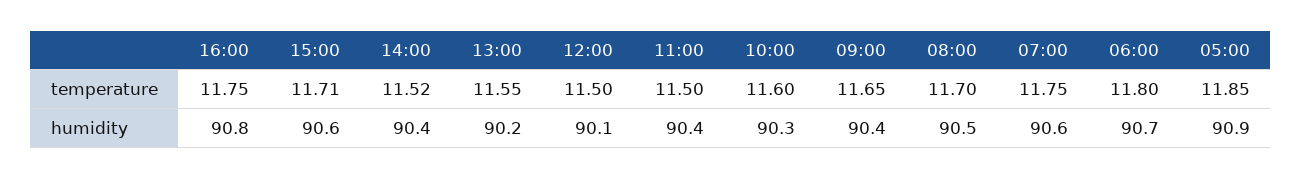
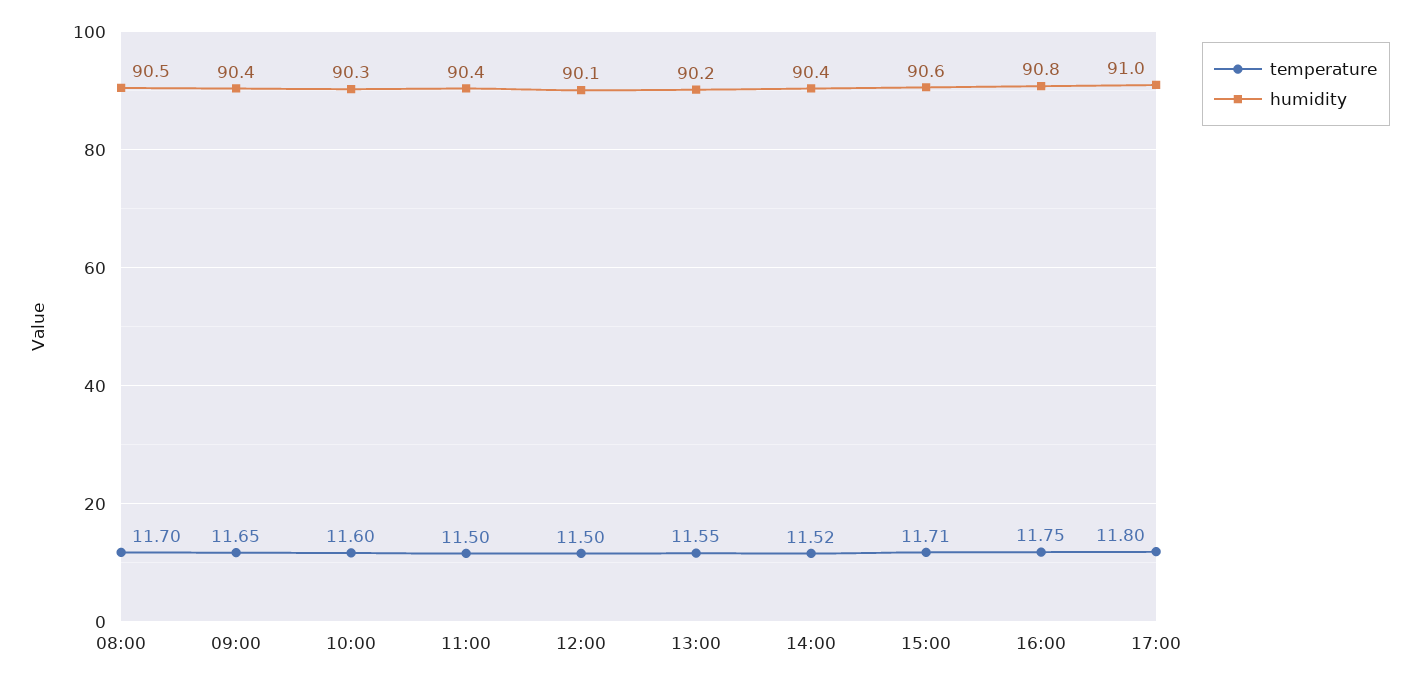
temperature, 07:00: 11.75 -> none
temperature, 06:00: 11.8 -> none
temperature, 05:00: 11.85 -> none
humidity, 07:00: 90.6 -> none
humidity, 06:00: 90.7 -> none
humidity, 05:00: 90.9 -> none
temperature, 17:00: none -> 11.8
humidity, 17:00: none -> 91

